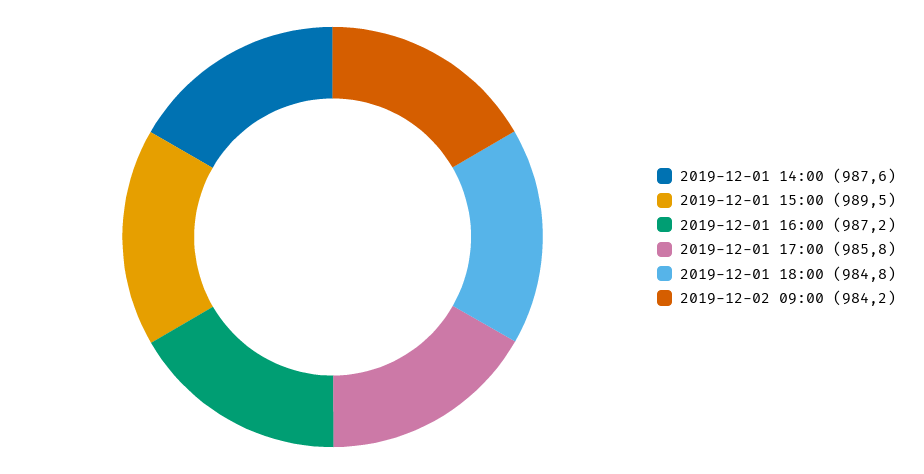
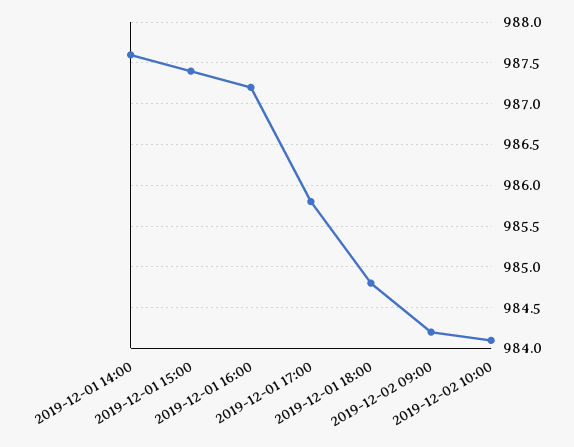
2019-12-01 15:00: 989.5 -> 987.4
2019-12-02 10:00: none -> 984.1

